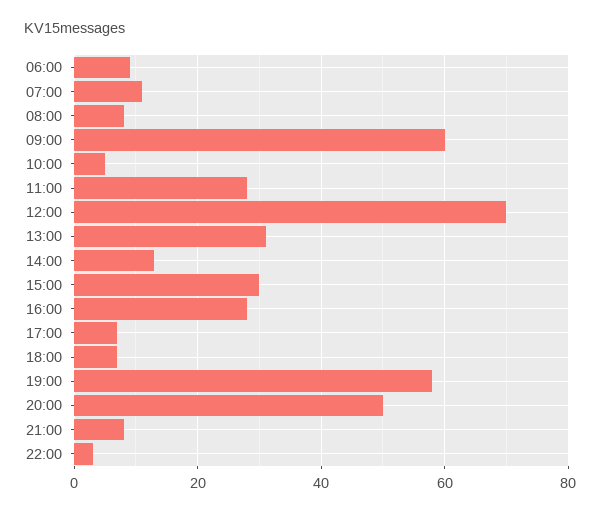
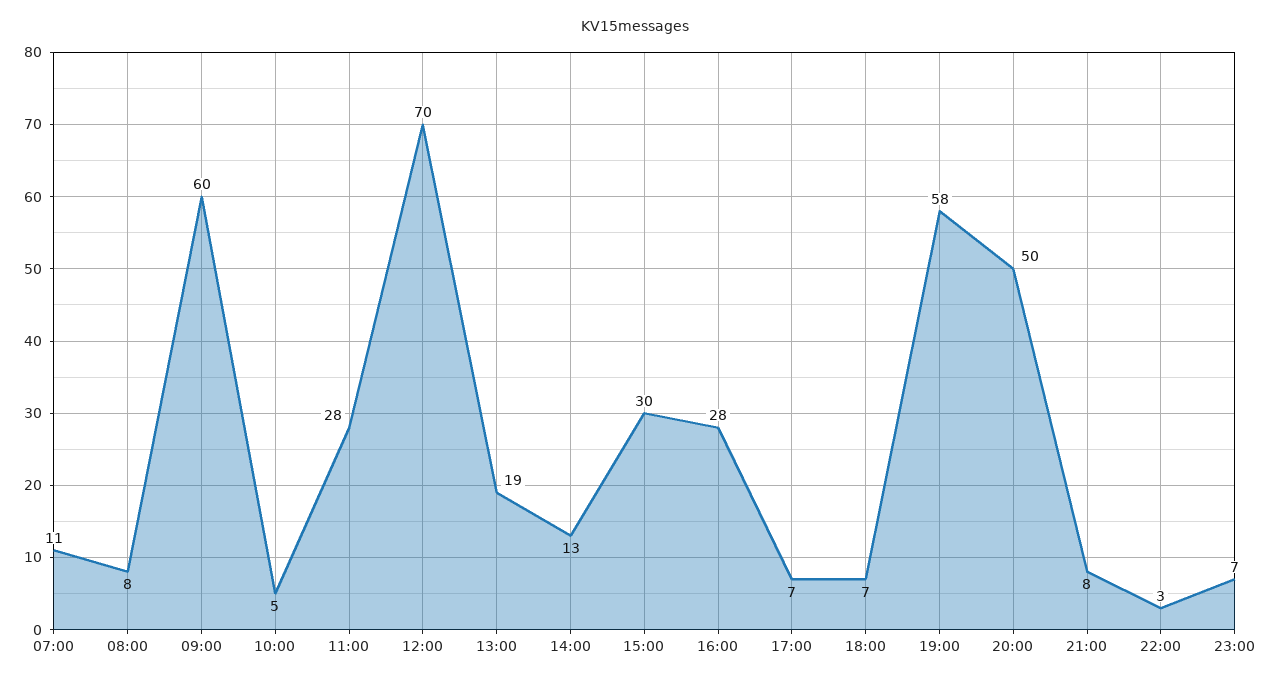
06:00: 10 -> none
13:00: 30 -> 19
23:00: none -> 7

